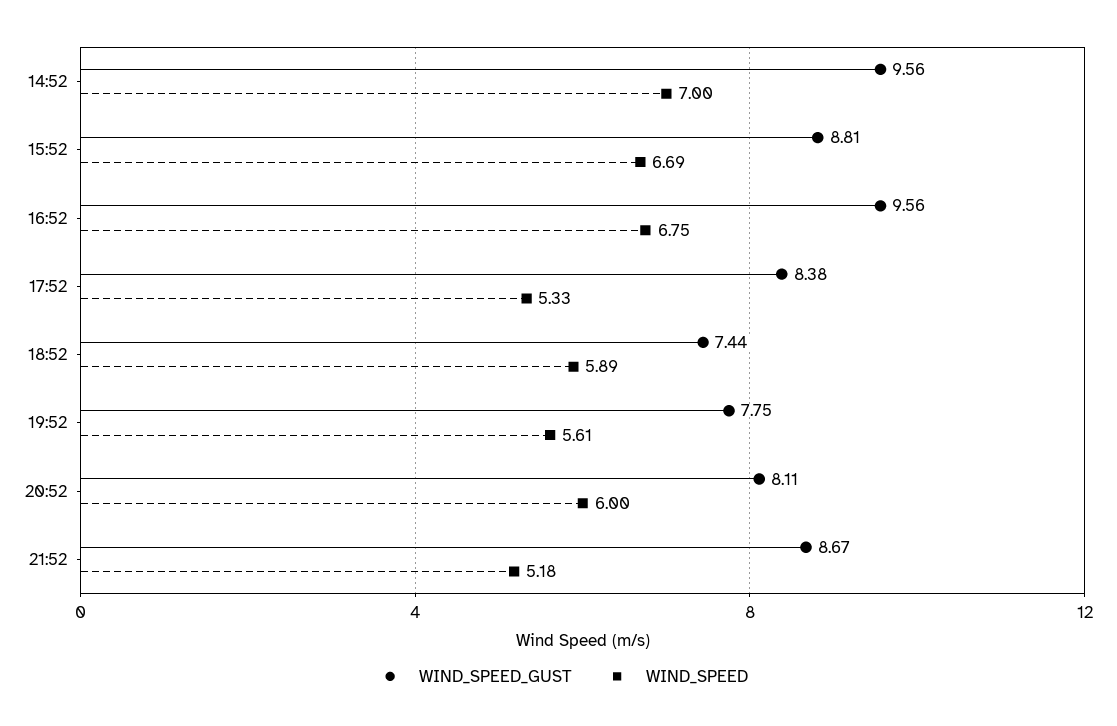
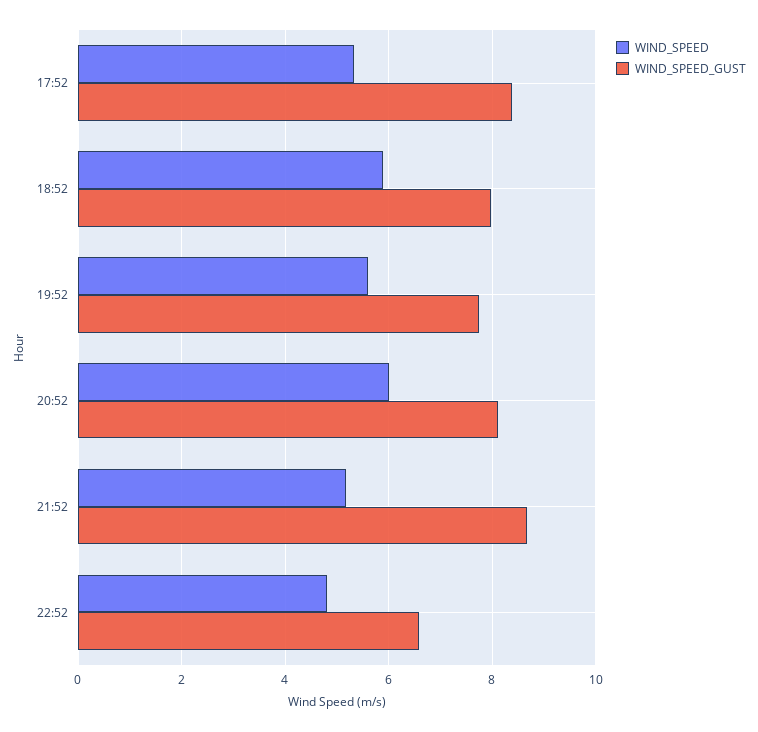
WIND_SPEED_GUST, 14:52: 9.56 -> none
WIND_SPEED, 14:52: 7 -> none
WIND_SPEED_GUST, 15:52: 8.81 -> none
WIND_SPEED, 15:52: 6.69 -> none
WIND_SPEED_GUST, 16:52: 9.56 -> none
WIND_SPEED, 16:52: 6.75 -> none
WIND_SPEED_GUST, 18:52: 7.44 -> 8
WIND_SPEED, 22:52: none -> 4.8
WIND_SPEED_GUST, 22:52: none -> 6.6

